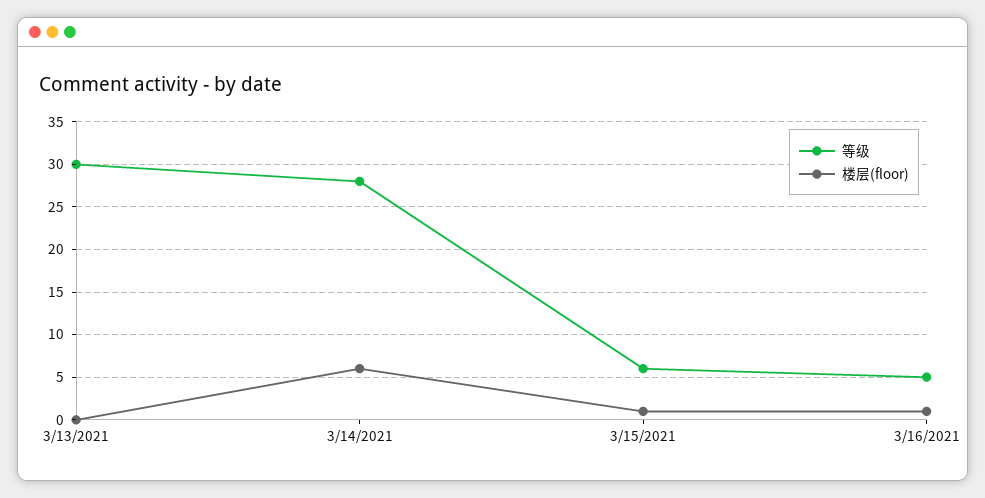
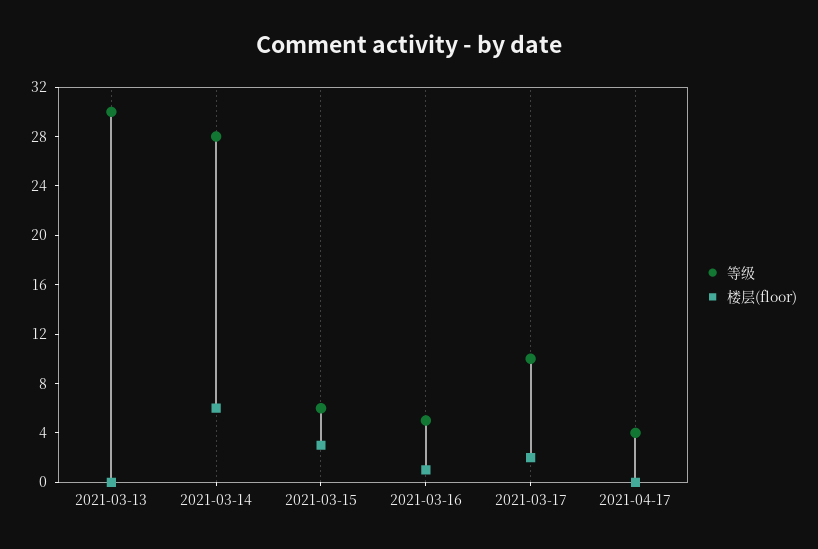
楼层(floor), 3/15/2021: 1 -> 3
等级, 2021-03-17: none -> 10
楼层(floor), 2021-03-17: none -> 2
等级, 2021-04-17: none -> 4
楼层(floor), 2021-04-17: none -> 0

